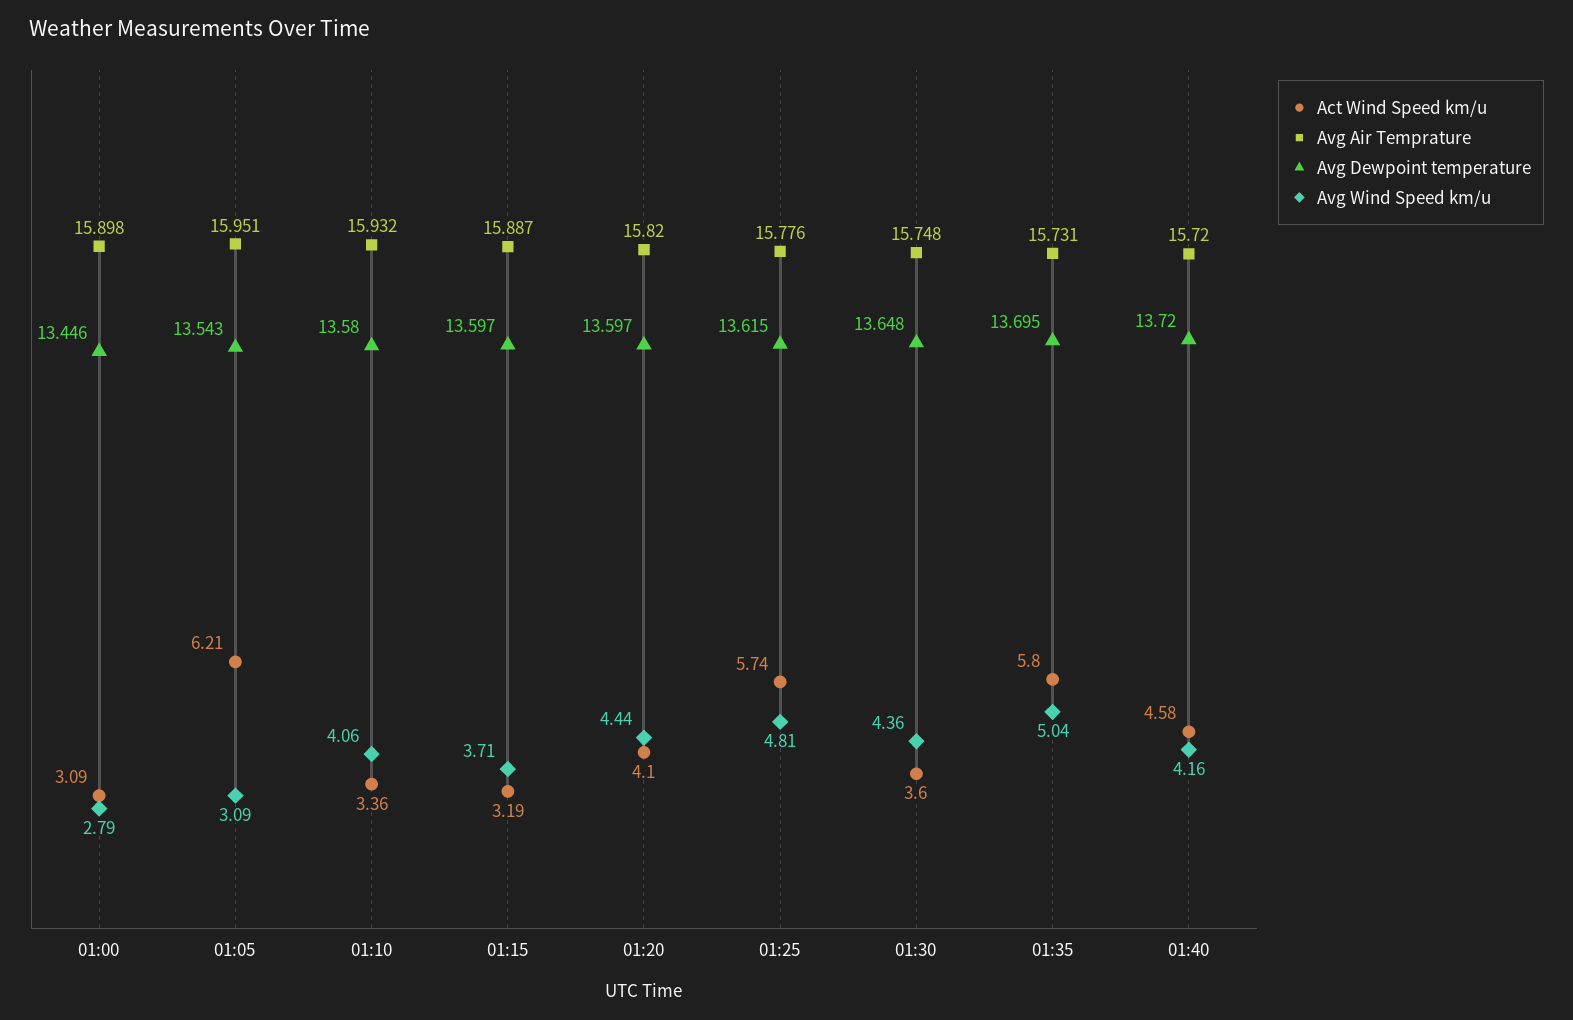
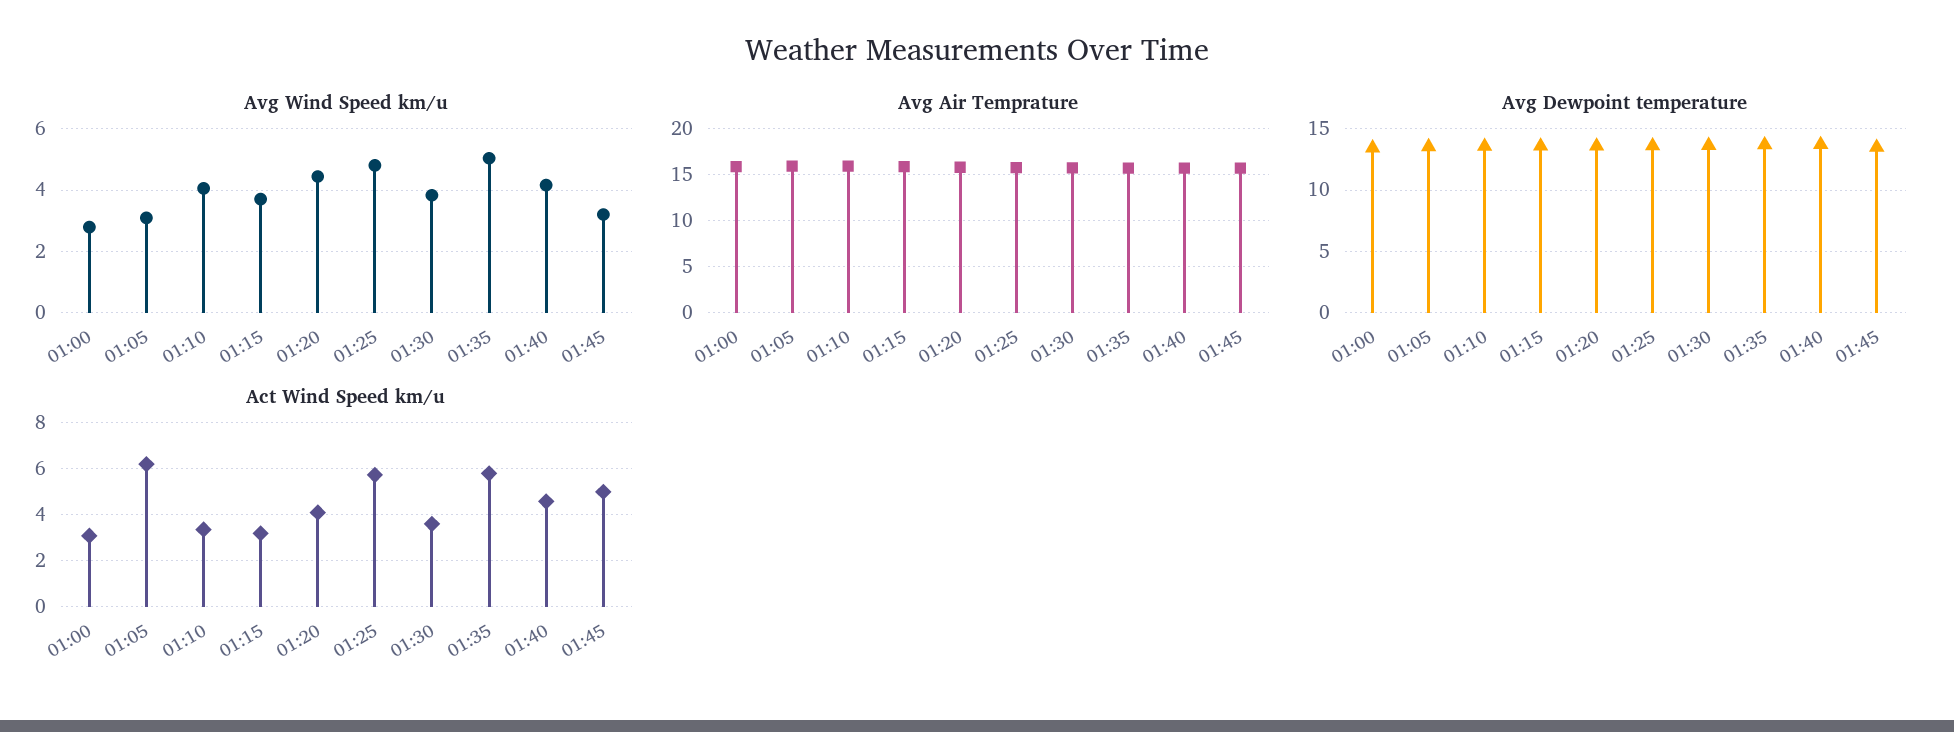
Avg Wind Speed km/u, 01:30: 4.36 -> 3.8
Avg Wind Speed km/u, 01:45: none -> 3.2
Avg Air Temprature, 01:45: none -> 16
Avg Dewpoint temperature, 01:45: none -> 13.5
Act Wind Speed km/u, 01:45: none -> 5

